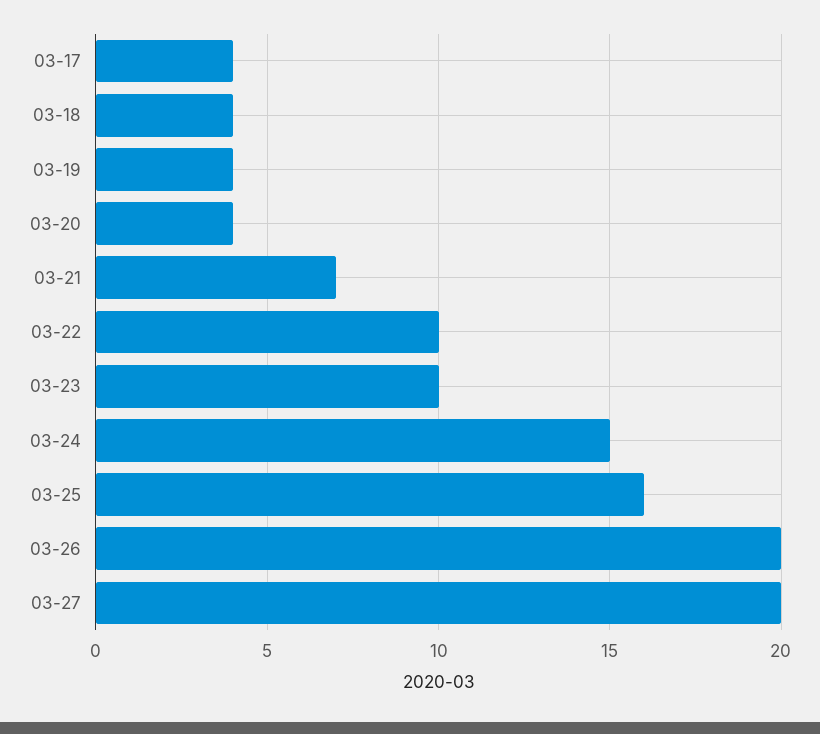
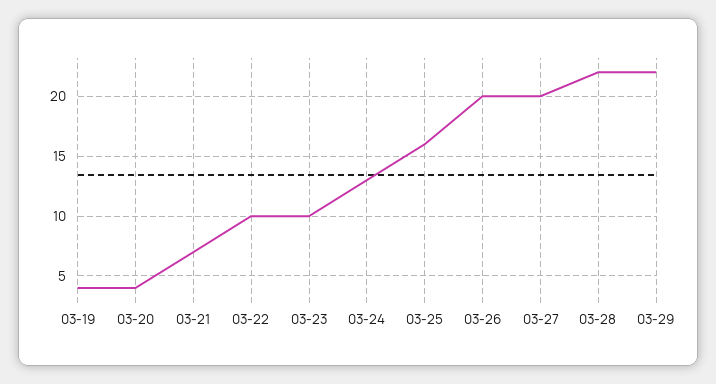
03-17: 4 -> none
03-18: 4 -> none
03-24: 15 -> 13
03-28: none -> 22
03-29: none -> 22

